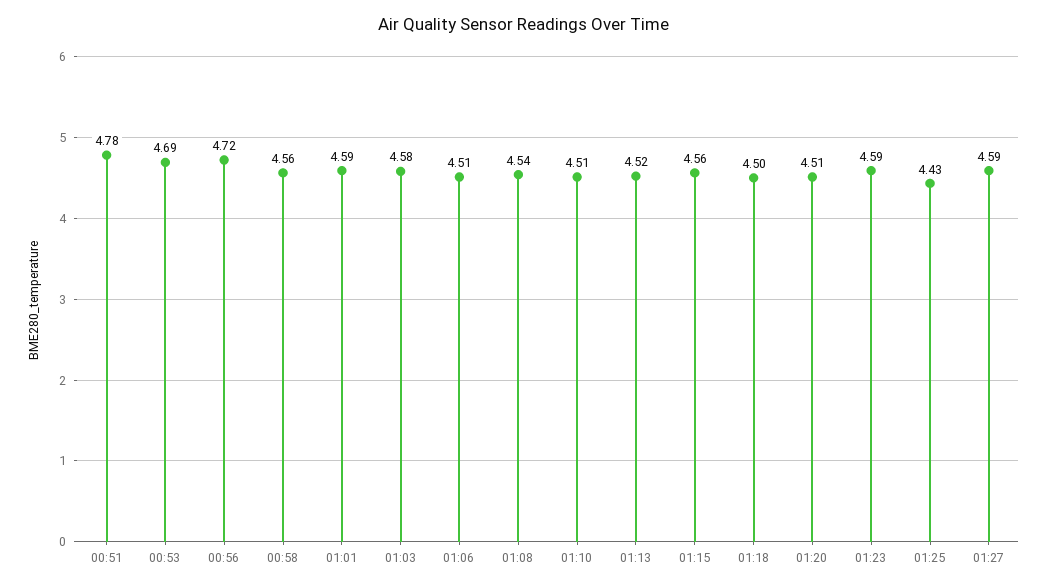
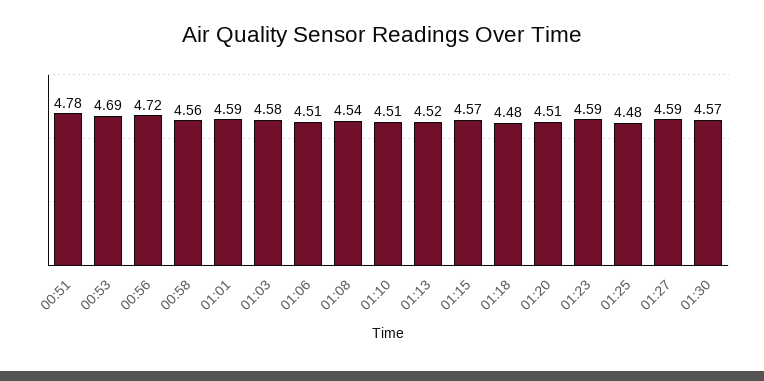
01:15: 4.56 -> 4.57
01:18: 4.5 -> 4.48
01:25: 4.43 -> 4.48
01:30: none -> 4.57

